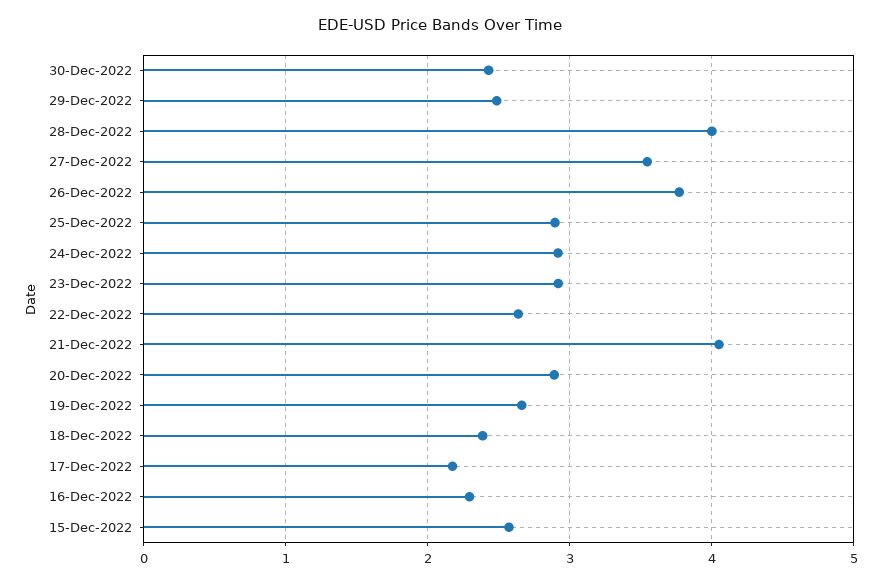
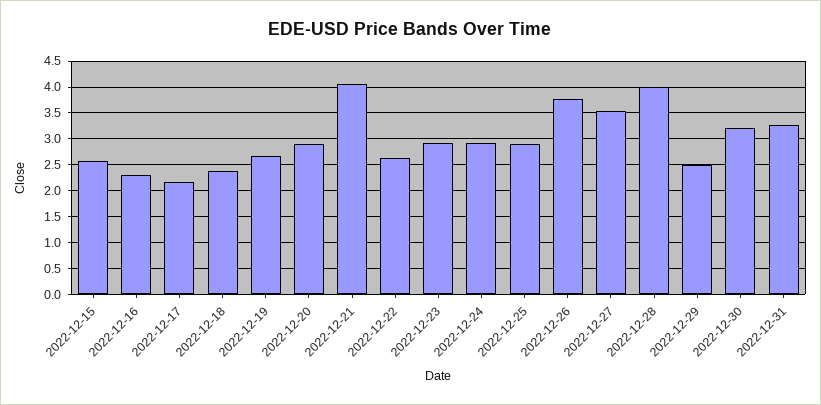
30-Dec-2022: 2.4 -> 3.25
2022-12-31: none -> 3.25

